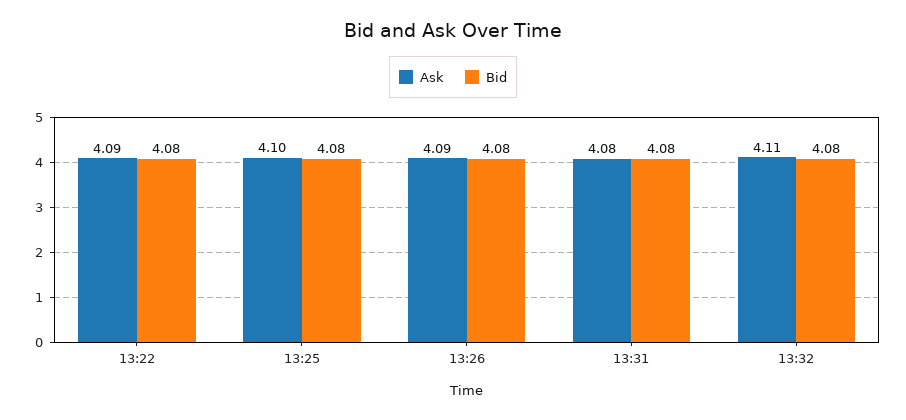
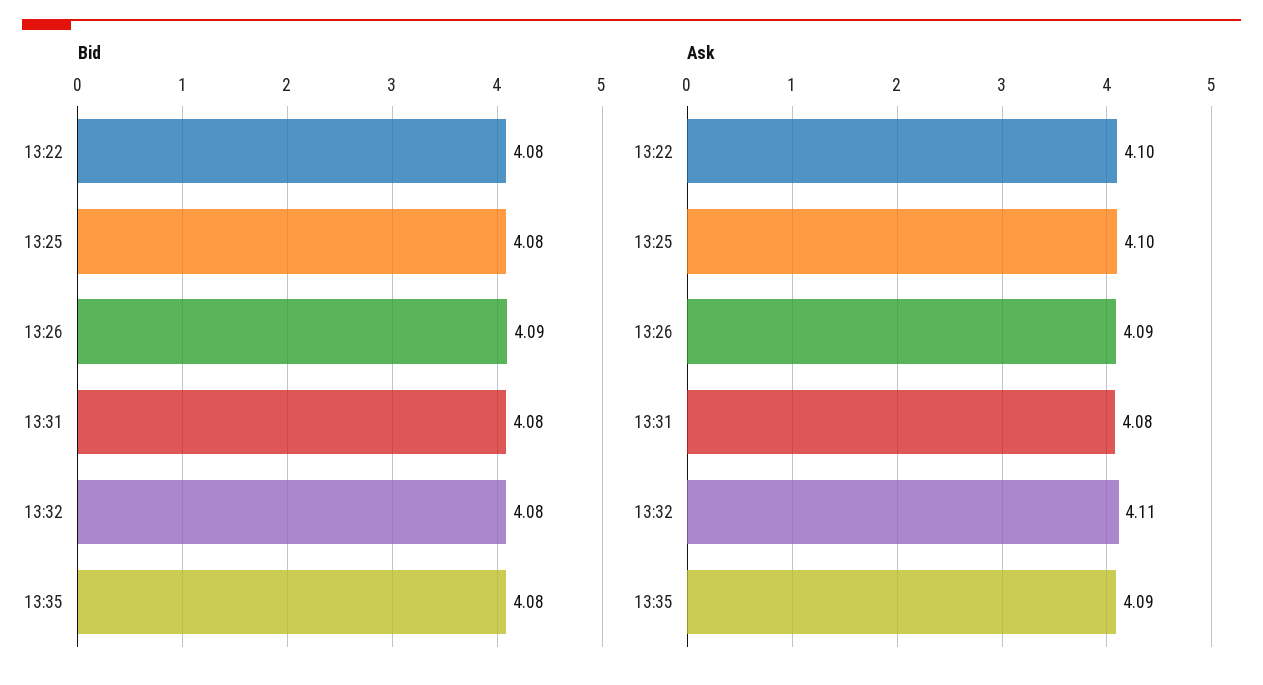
Ask, 13:22: 4.09 -> 4.1
Bid, 13:26: 4.08 -> 4.09
Bid, 13:35: none -> 4.08
Ask, 13:35: none -> 4.09

